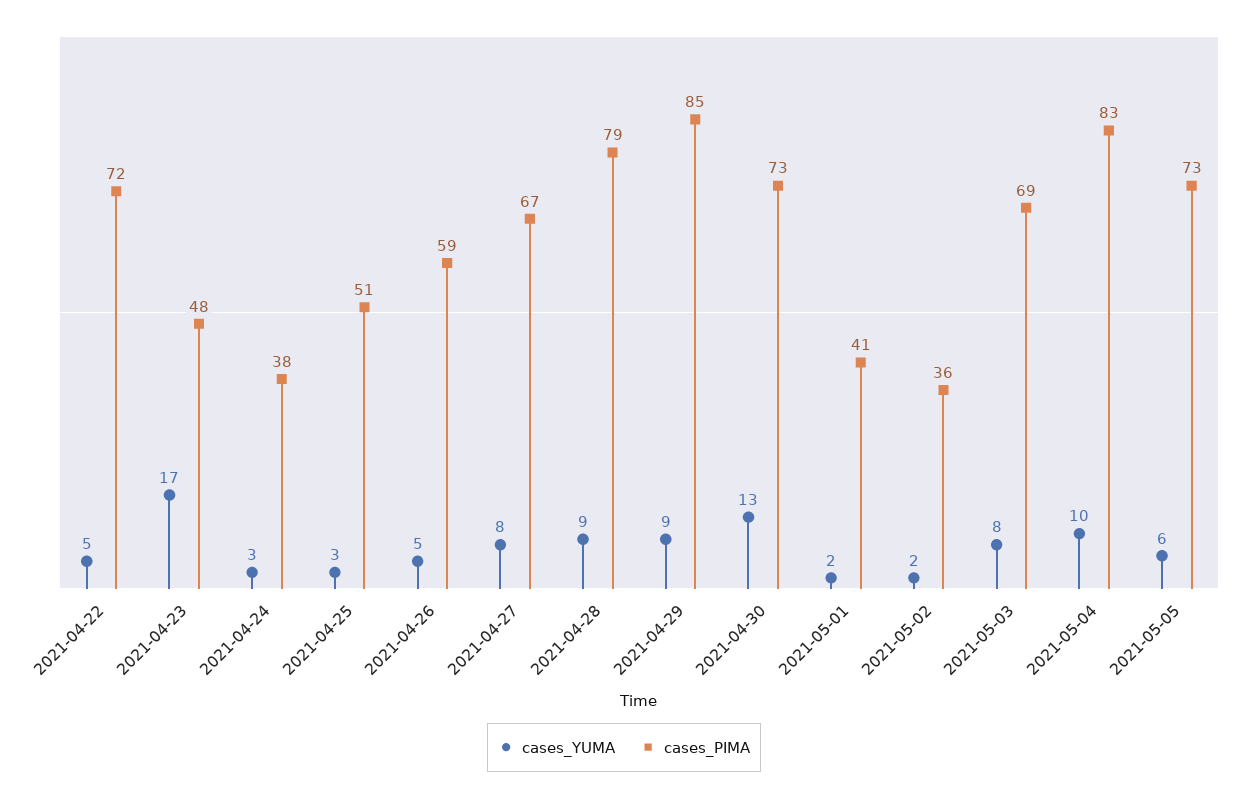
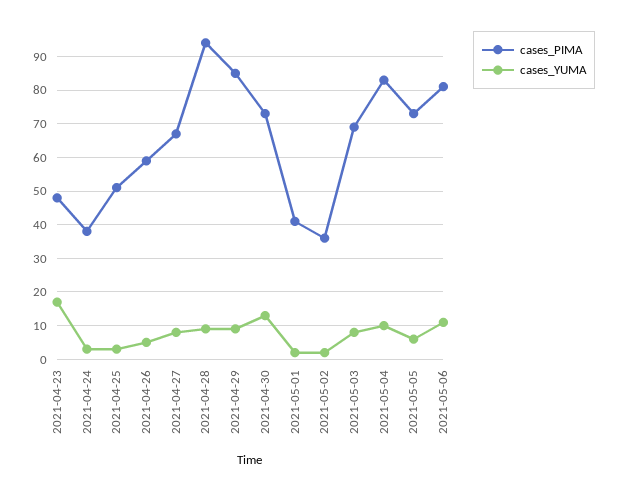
cases_YUMA, 2021-04-22: 5 -> none
cases_PIMA, 2021-04-22: 72 -> none
cases_PIMA, 2021-04-28: 79 -> 95
cases_PIMA, 2021-05-06: none -> 80
cases_YUMA, 2021-05-06: none -> 10

